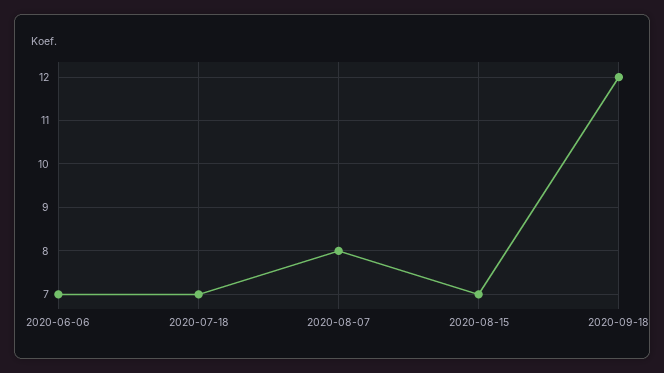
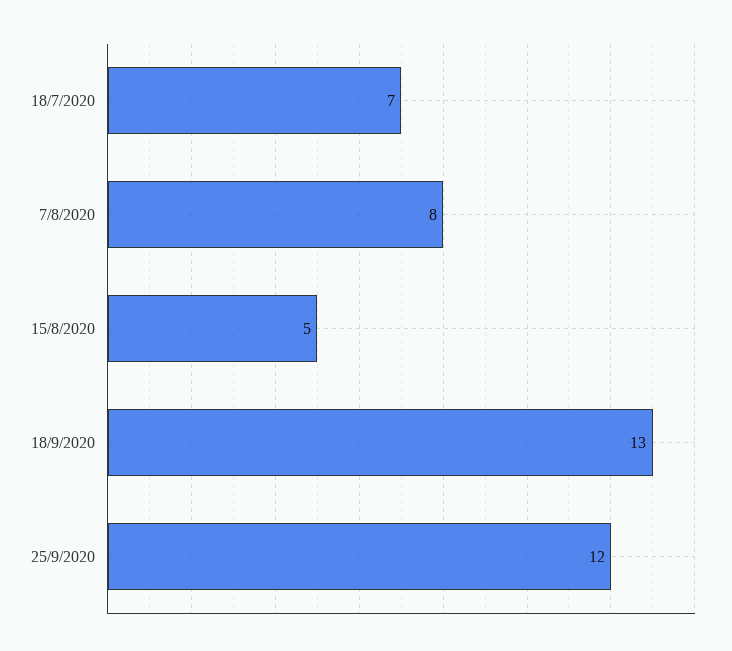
2020-06-06: 7 -> none
2020-08-15: 7 -> 5
2020-09-18: 12 -> 13
25/9/2020: none -> 12

